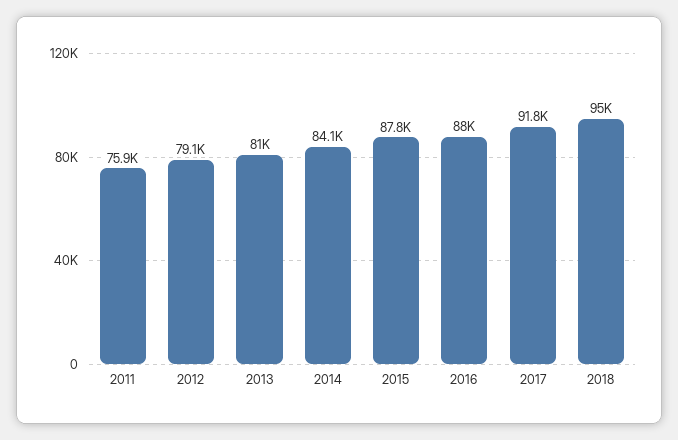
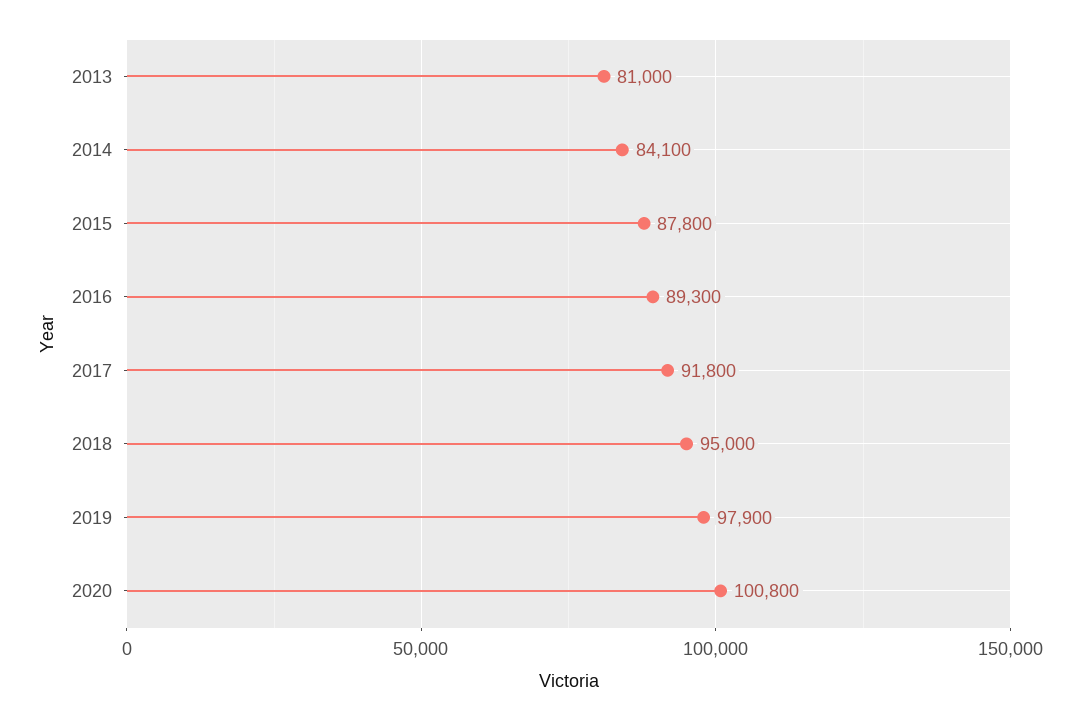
2011: 75900 -> none
2012: 79100 -> none
2016: 88000 -> 89300
2019: none -> 97900
2020: none -> 100800

